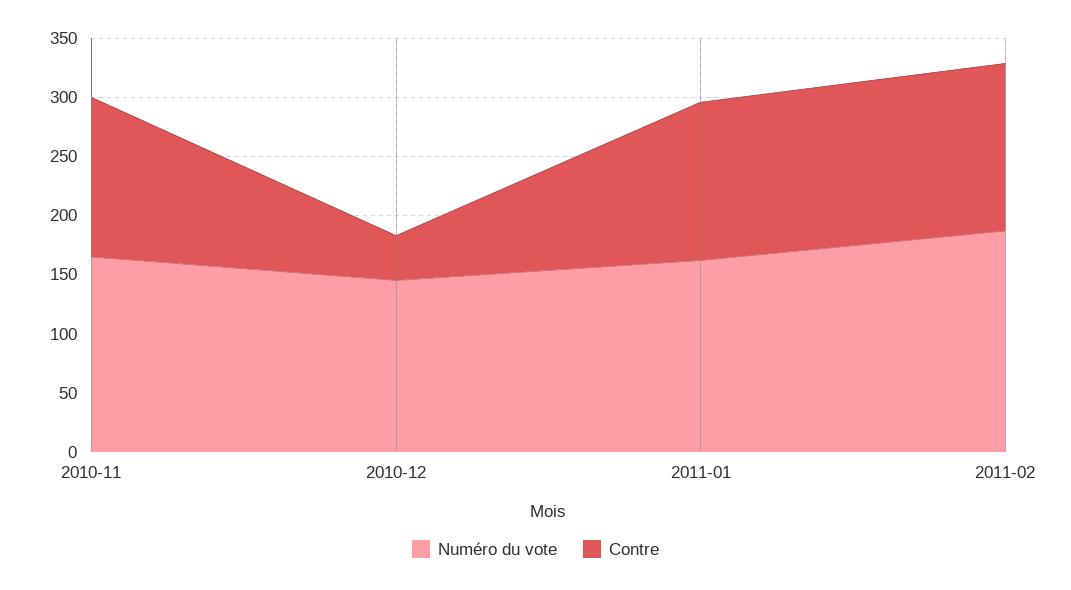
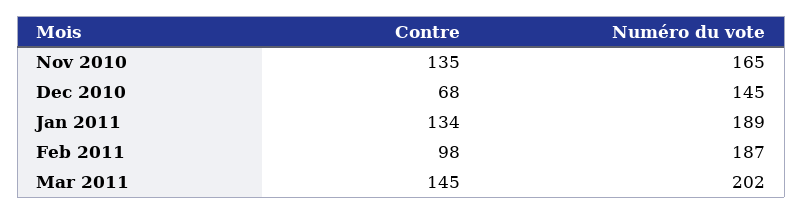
Contre, 2010-12: 40 -> 68
Numéro du vote, 2011-01: 160 -> 189
Contre, 2011-02: 140 -> 98
Contre, Mar 2011: none -> 145
Numéro du vote, Mar 2011: none -> 202

